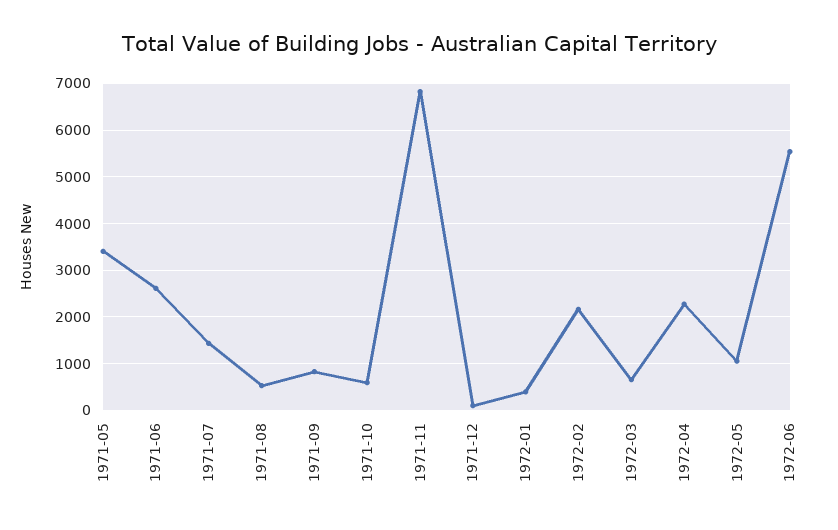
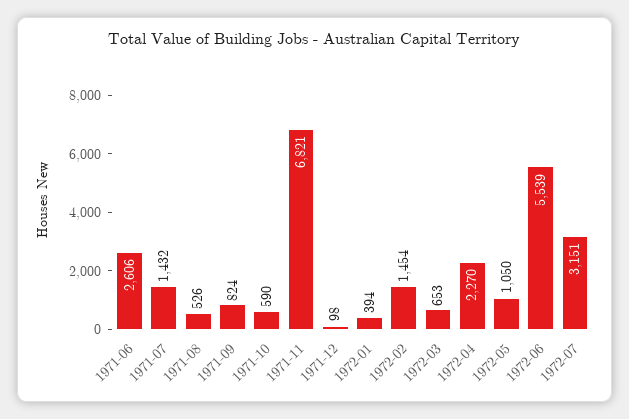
1971-05: 3400 -> none
1972-02: 2200 -> 1454
1972-07: none -> 3151

